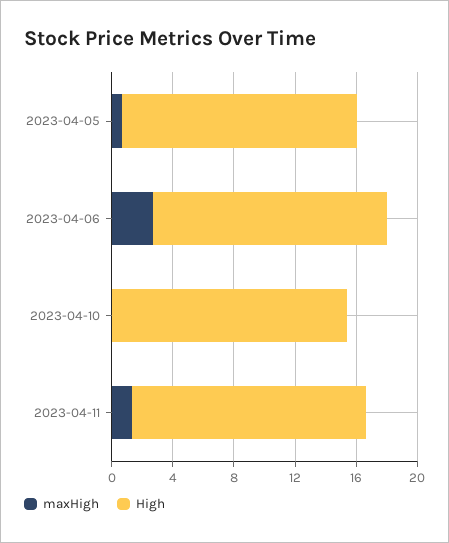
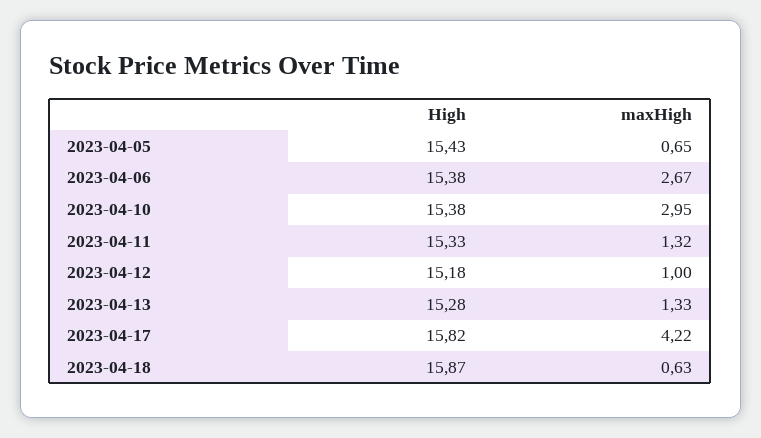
maxHigh, 2023-04-10: 0 -> 2.95
High, 2023-04-12: none -> 15.18
maxHigh, 2023-04-12: none -> 1
High, 2023-04-13: none -> 15.28
maxHigh, 2023-04-13: none -> 1.33
High, 2023-04-17: none -> 15.82
maxHigh, 2023-04-17: none -> 4.22
High, 2023-04-18: none -> 15.87
maxHigh, 2023-04-18: none -> 0.63

